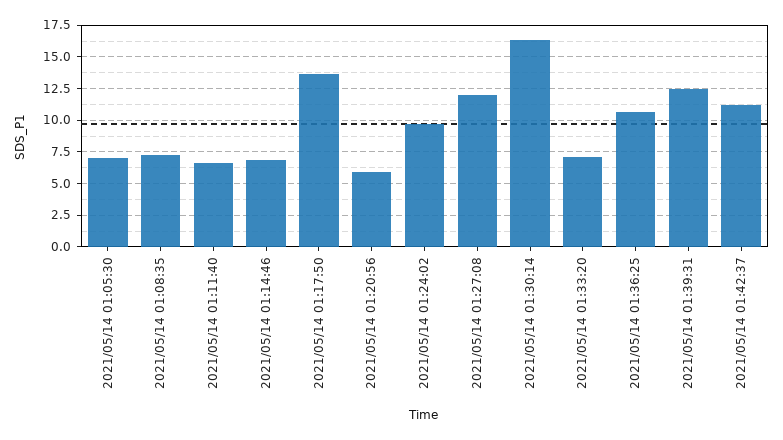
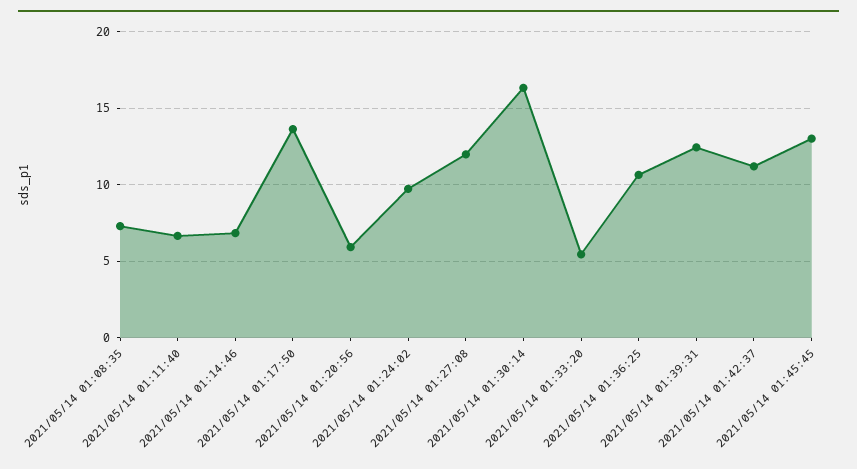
2021/05/14 01:05:30: 7 -> none
2021/05/14 01:33:20: 7 -> 5.5
2021/05/14 01:45:45: none -> 13

